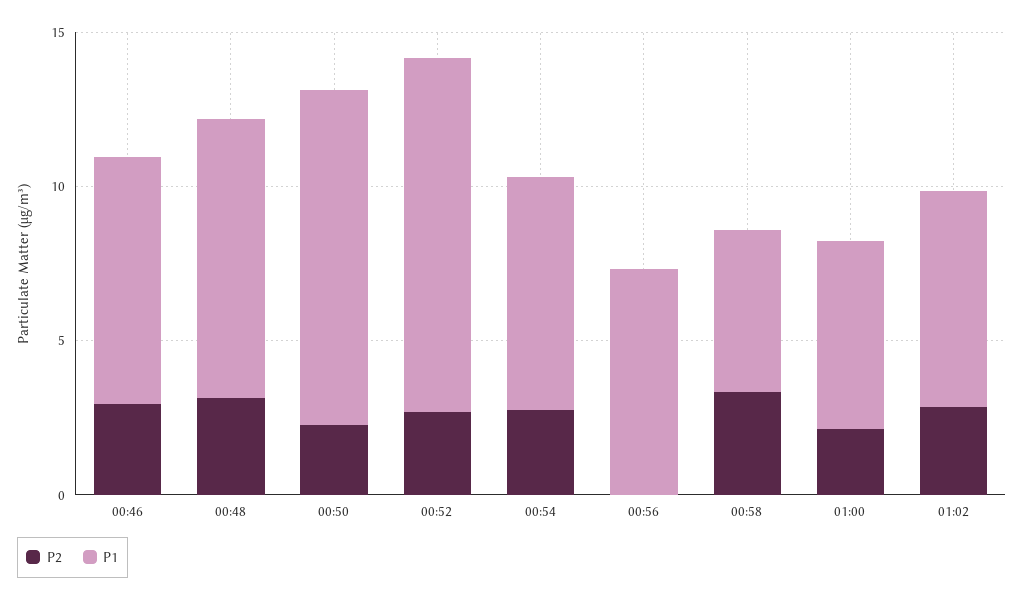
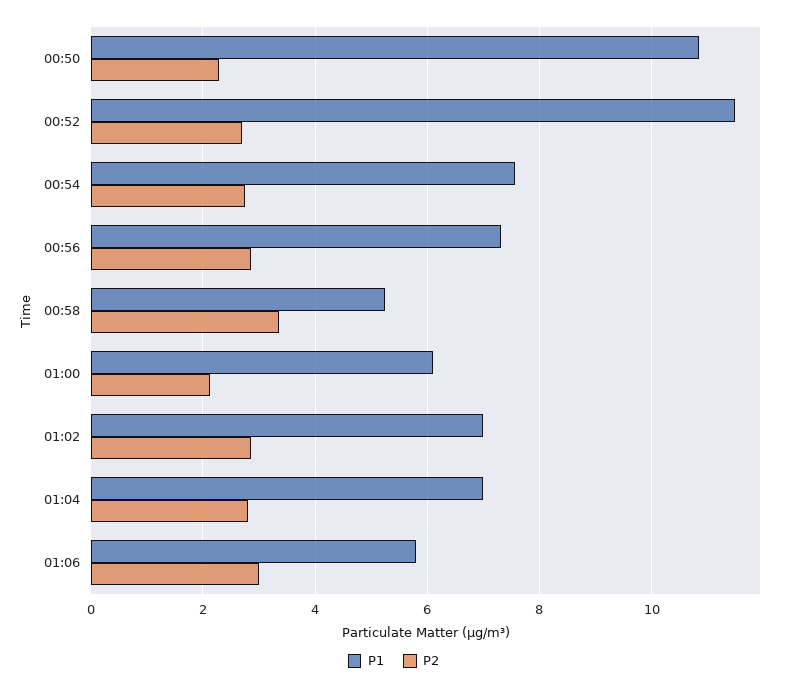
P2, 00:46: 3 -> none
P1, 00:46: 8 -> none
P2, 00:48: 3 -> none
P1, 00:48: 9 -> none
P2, 00:56: 0 -> 2.8
P1, 01:04: none -> 7
P2, 01:04: none -> 2.8
P1, 01:06: none -> 5.8
P2, 01:06: none -> 3

